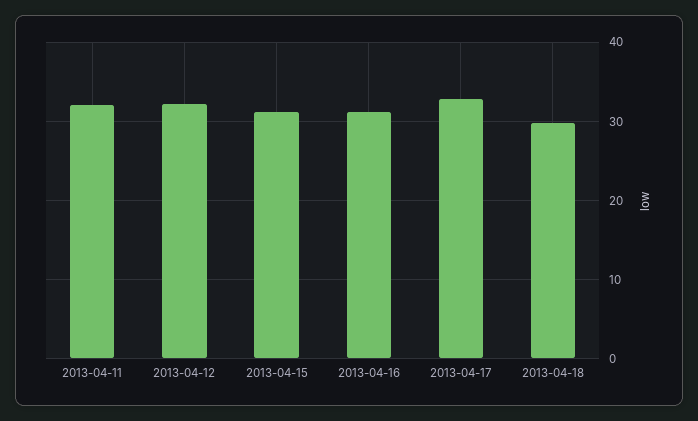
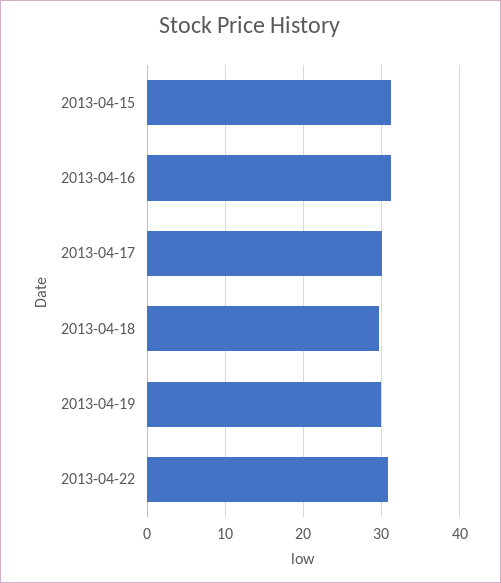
2013-04-11: 32 -> none
2013-04-12: 32 -> none
2013-04-17: 33 -> 30
2013-04-19: none -> 30
2013-04-22: none -> 31

